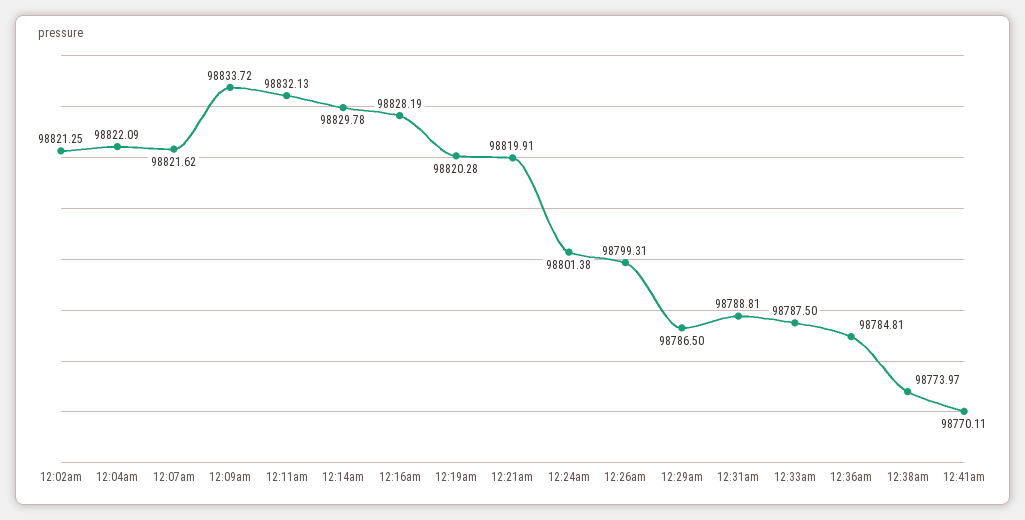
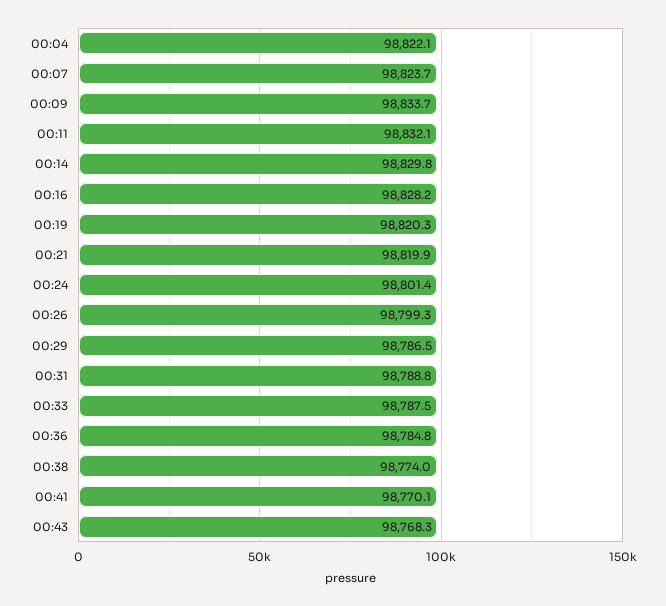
12:02am: 98821.25 -> none
12:07am: 98821.62 -> 98823.7
00:43: none -> 98768.3

